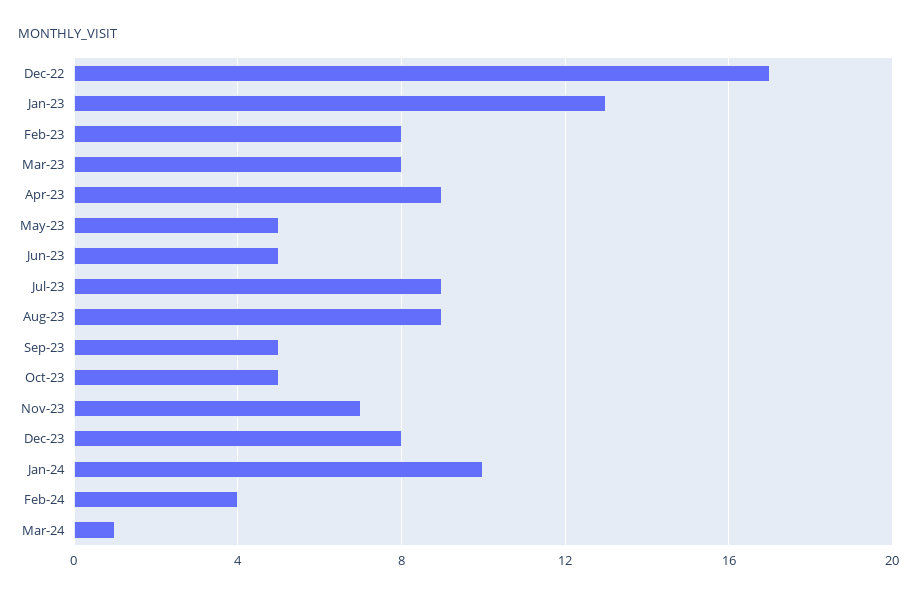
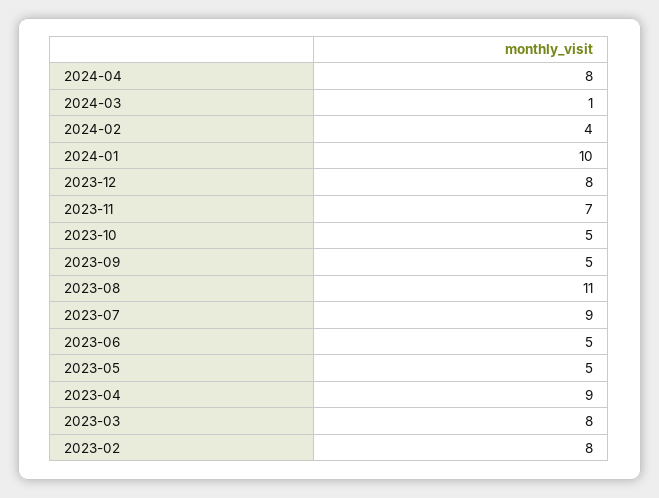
Dec-22: 17 -> none
Jan-23: 13 -> none
Aug-23: 9 -> 11
2024-04: none -> 8

